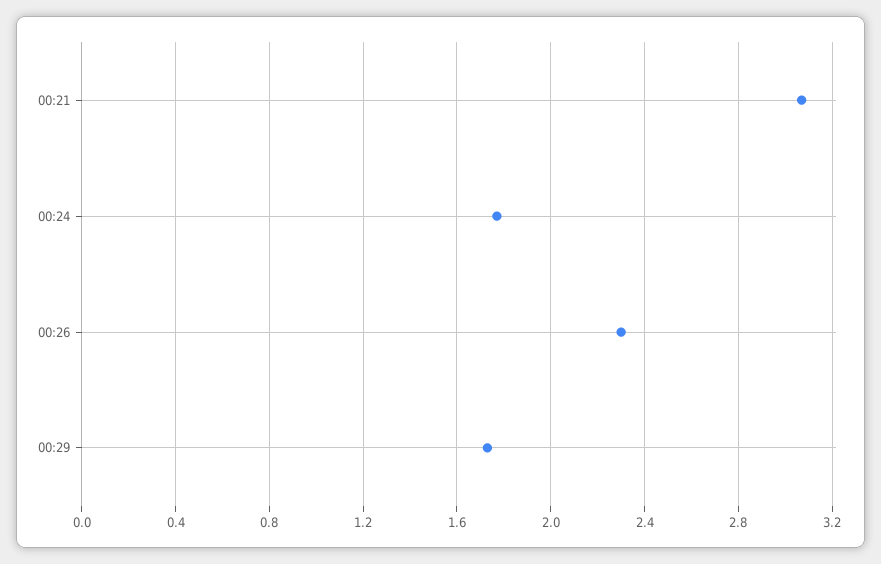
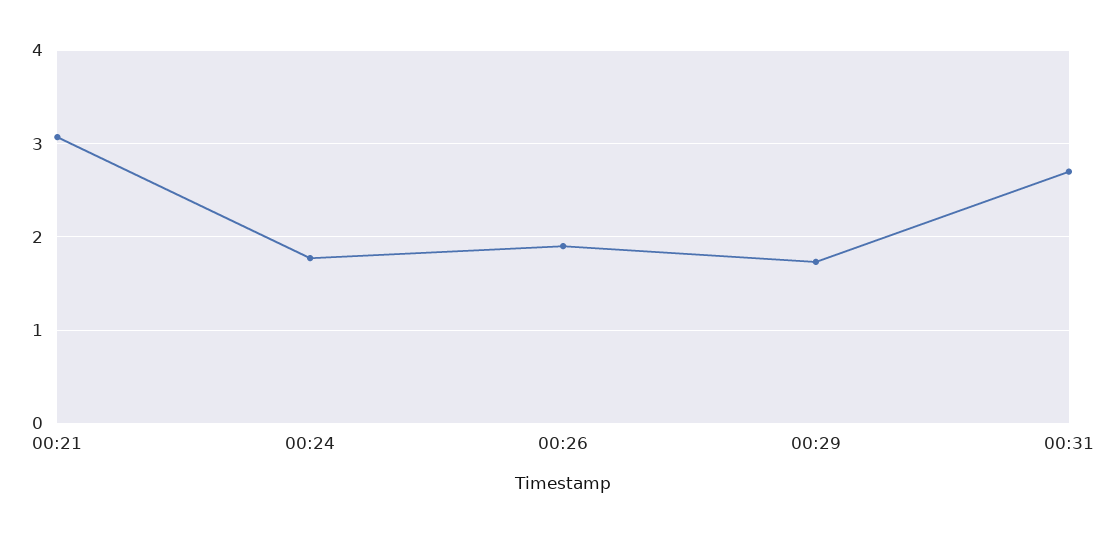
00:26: 2.3 -> 1.9
00:31: none -> 2.7

